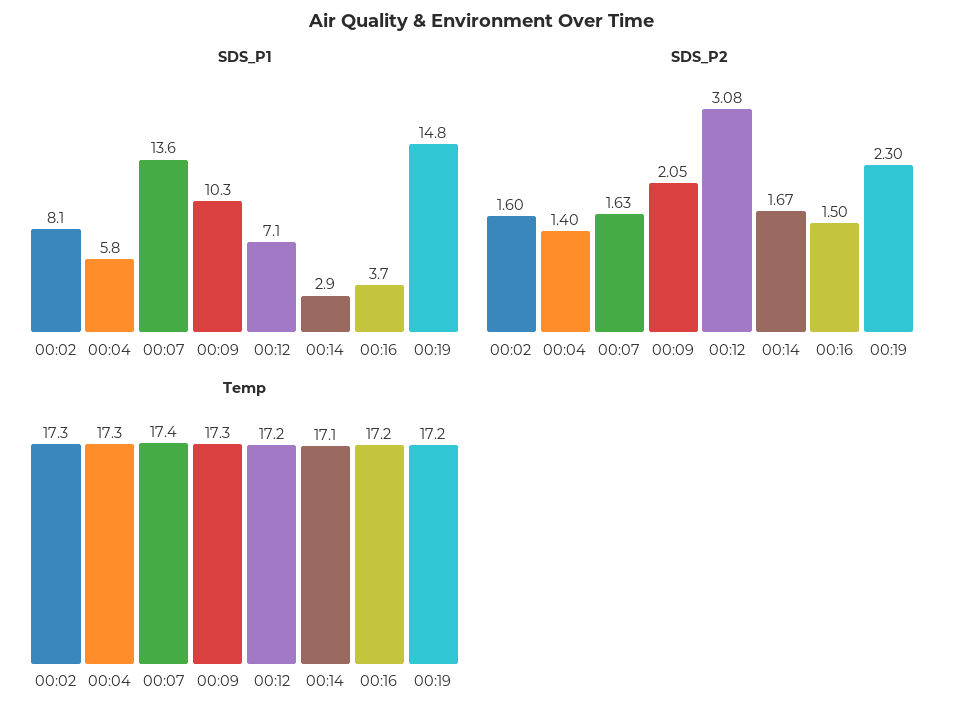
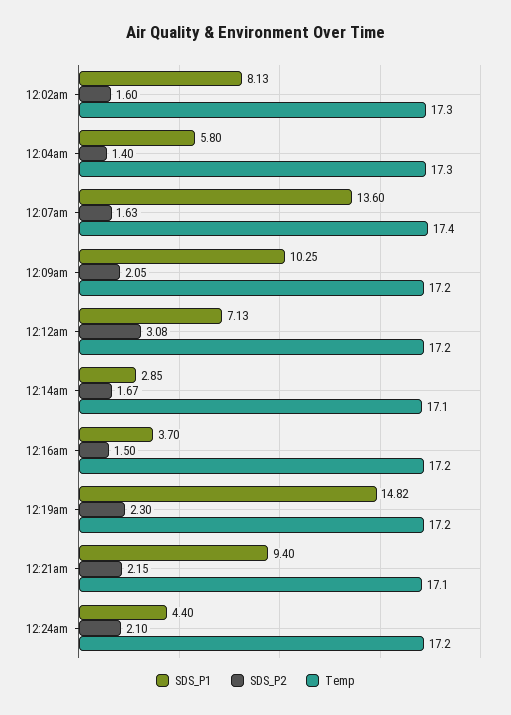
Temp, 00:09: 17.3 -> 17.2
SDS_P1, 12:21am: none -> 9.4
SDS_P2, 12:21am: none -> 2.15
Temp, 12:21am: none -> 17.1
SDS_P1, 12:24am: none -> 4.4
SDS_P2, 12:24am: none -> 2.1
Temp, 12:24am: none -> 17.2

